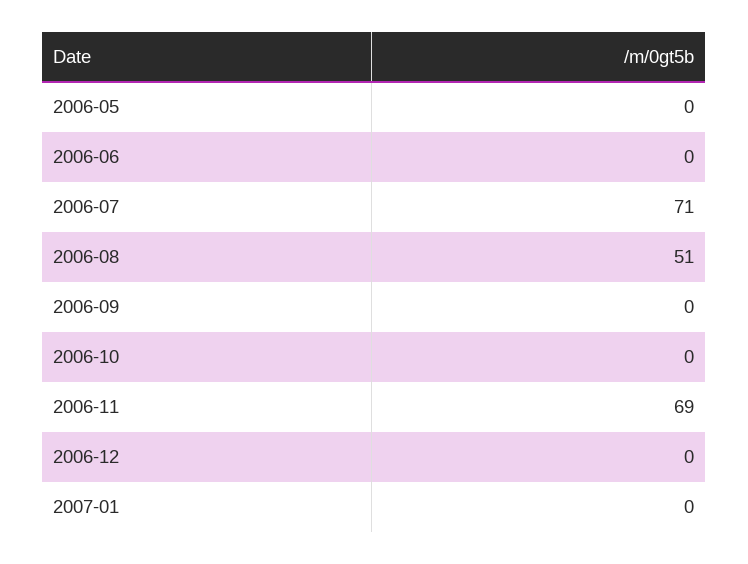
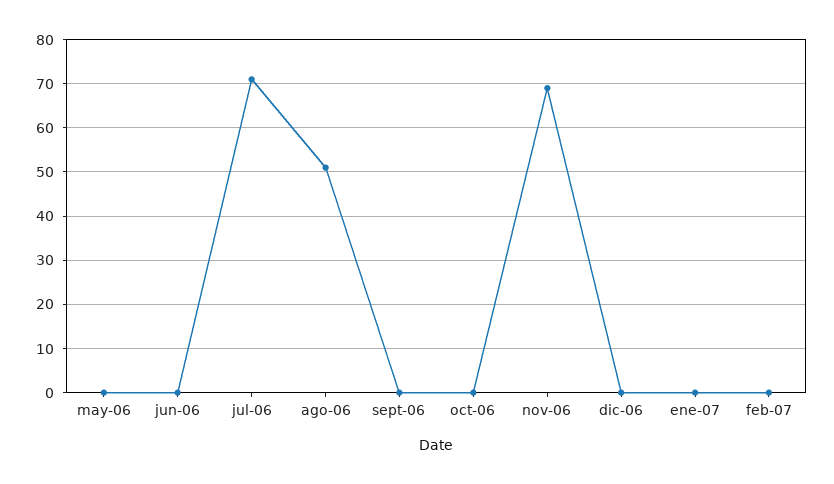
feb-07: none -> 0

